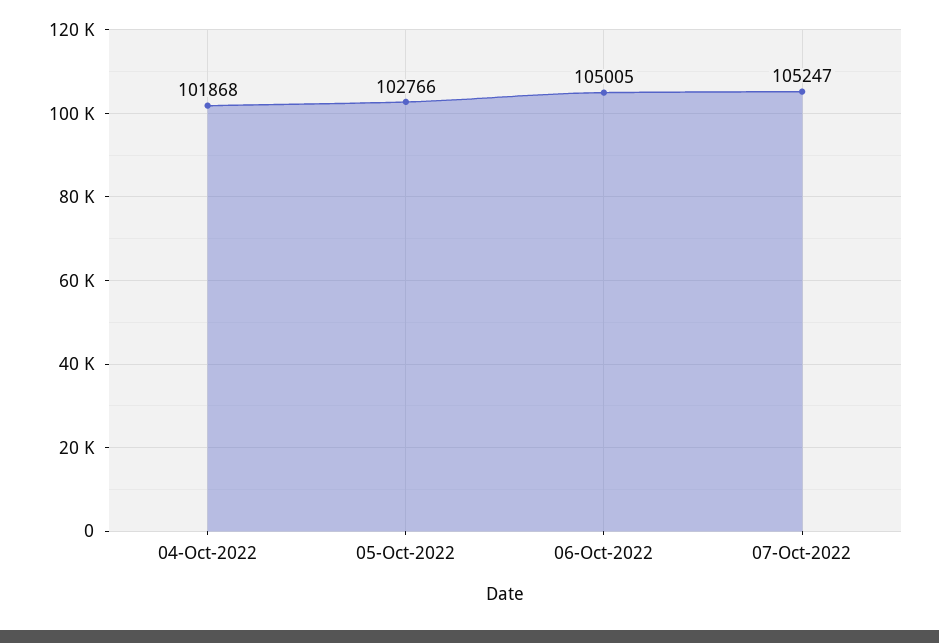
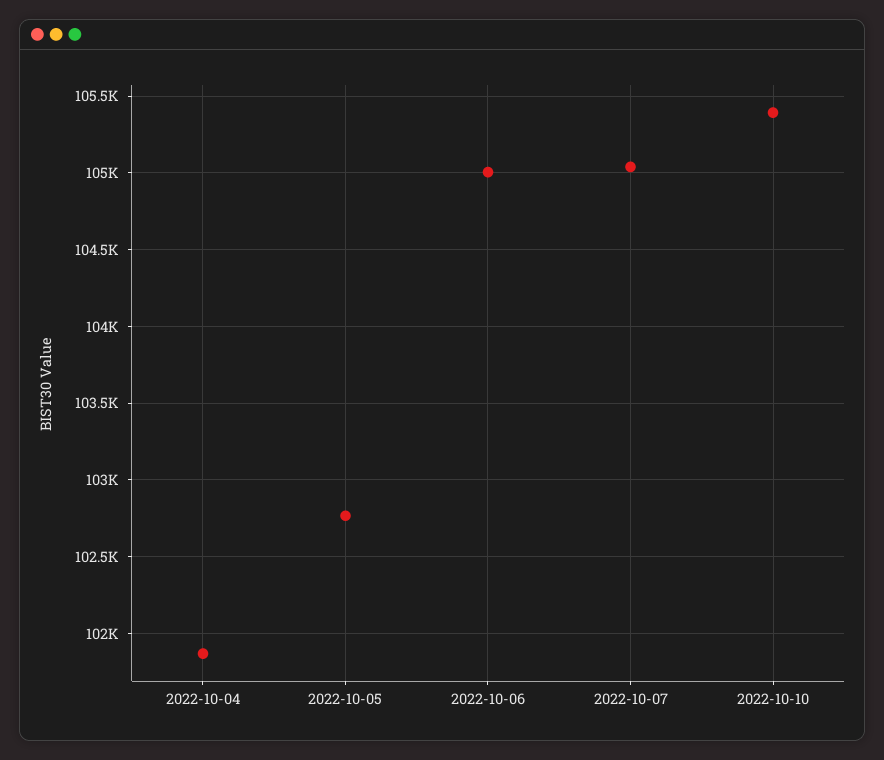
07-Oct-2022: 105247 -> 105050
2022-10-10: none -> 105400

